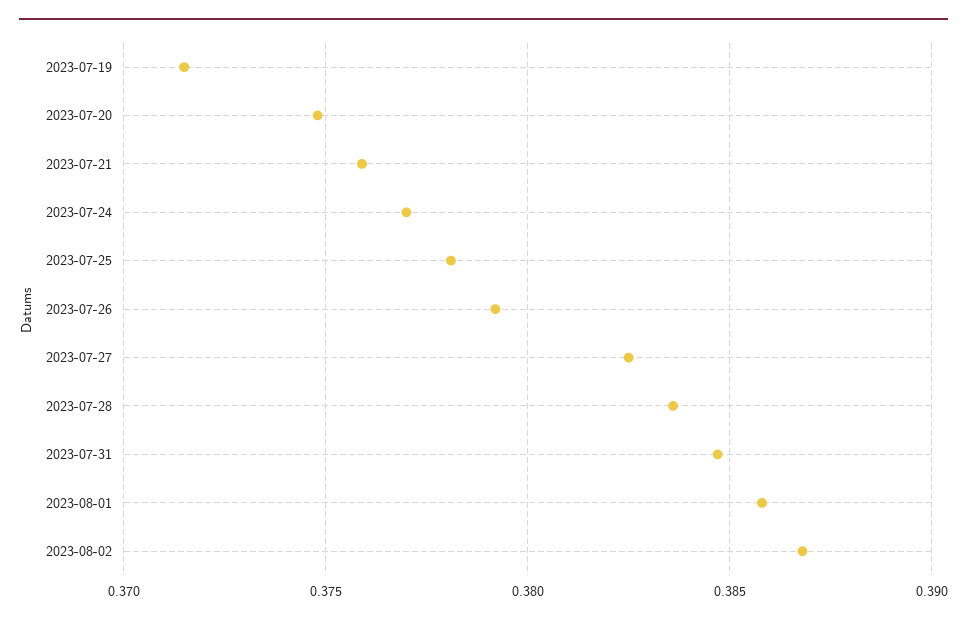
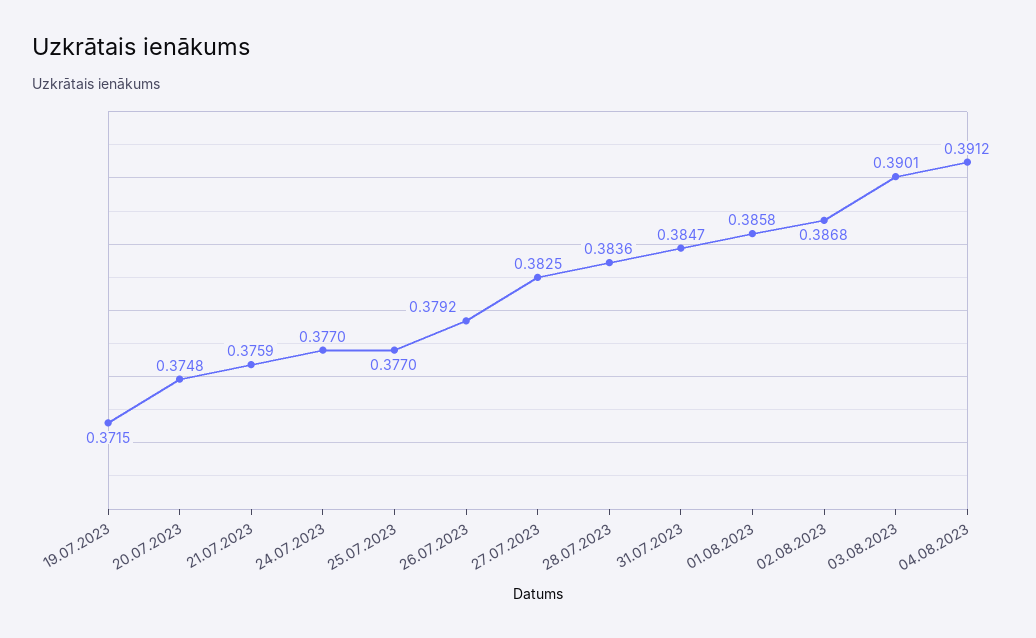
2023-07-25: 0.378 -> 0.377
03.08.2023: none -> 0.3901
04.08.2023: none -> 0.3912

